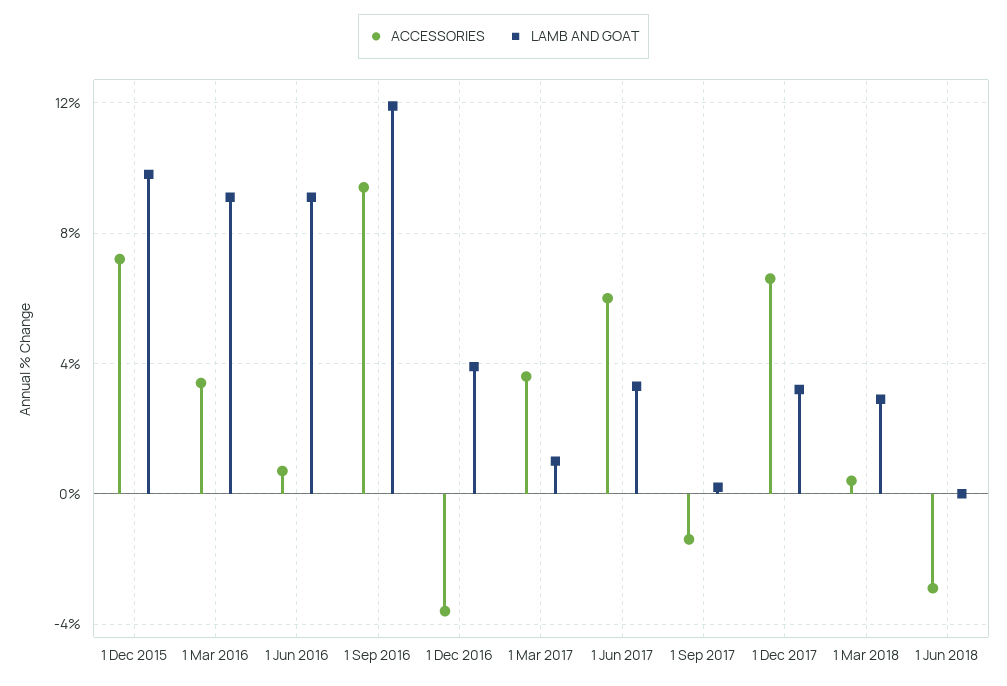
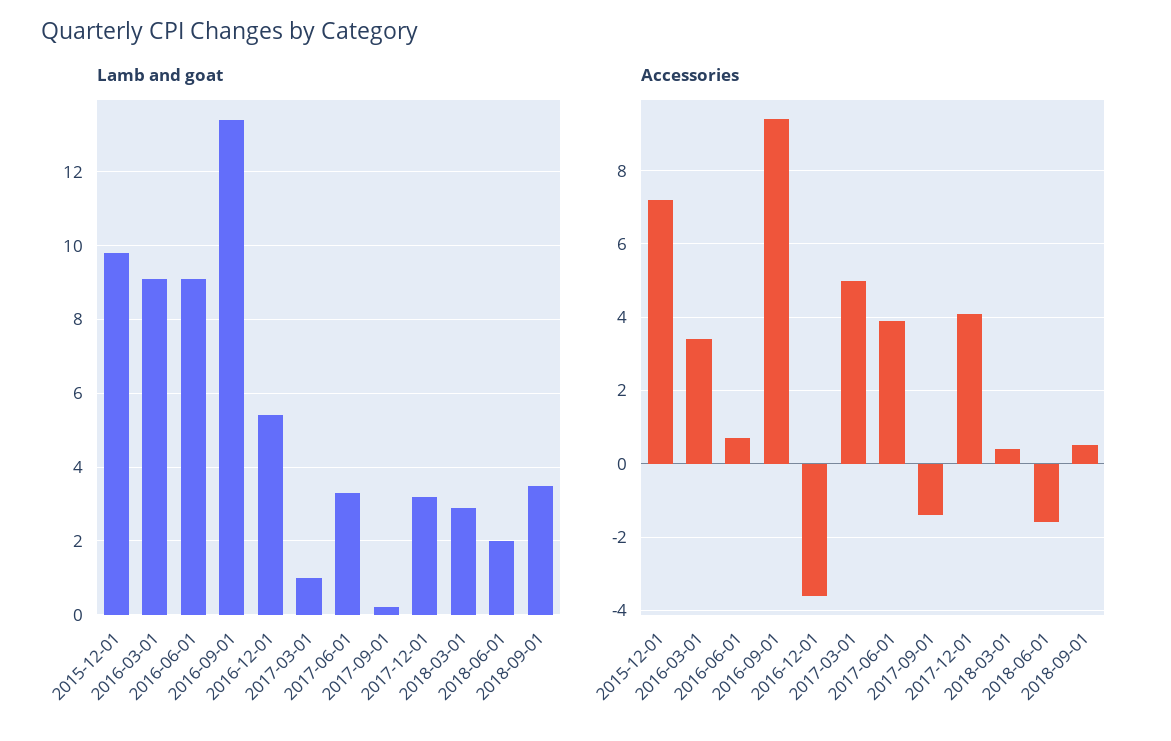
LAMB AND GOAT, 1 Sep 2016: 12 -> 13.5
LAMB AND GOAT, 1 Dec 2016: 4 -> 5.5
ACCESSORIES, 1 Mar 2017: 3.5 -> 5
ACCESSORIES, 1 Jun 2017: 6 -> 4
ACCESSORIES, 1 Dec 2017: 6.5 -> 4
ACCESSORIES, 1 Jun 2018: -3 -> -1.5
LAMB AND GOAT, 1 Jun 2018: 0 -> 2
LAMB AND GOAT, 2018-09-01: none -> 3.5
ACCESSORIES, 2018-09-01: none -> 0.5

